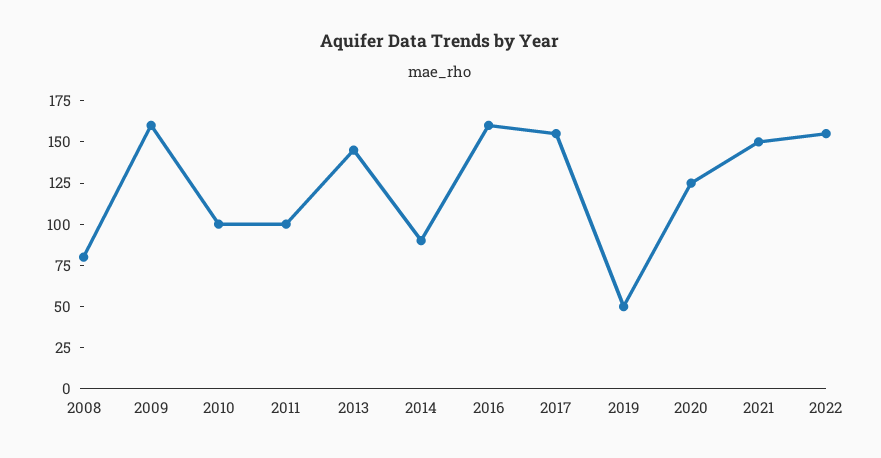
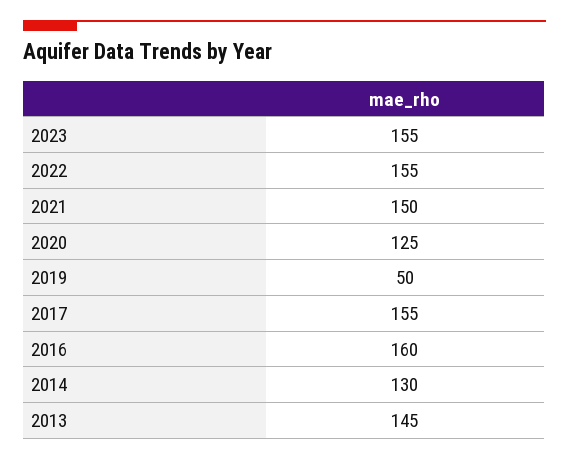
2008: 80 -> none
2009: 160 -> none
2010: 100 -> none
2011: 100 -> none
2014: 90 -> 130
2023: none -> 155

